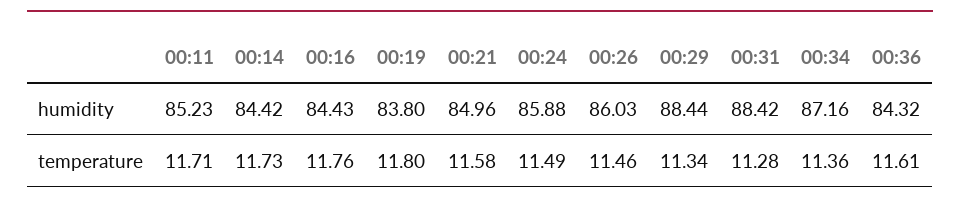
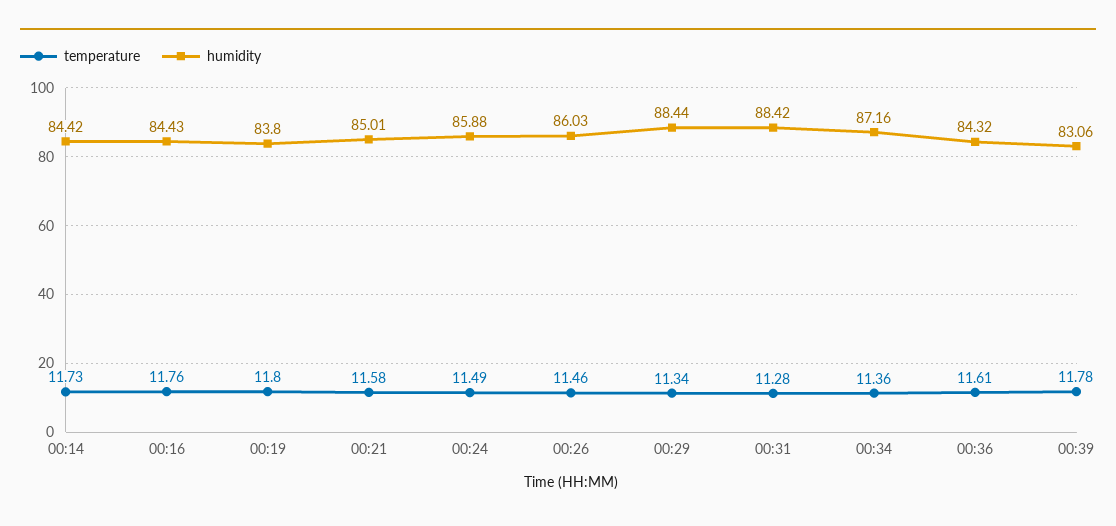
humidity, 00:11: 85.23 -> none
humidity, 00:21: 84.96 -> 85.01
temperature, 00:11: 11.71 -> none
temperature, 00:39: none -> 11.78
humidity, 00:39: none -> 83.06

